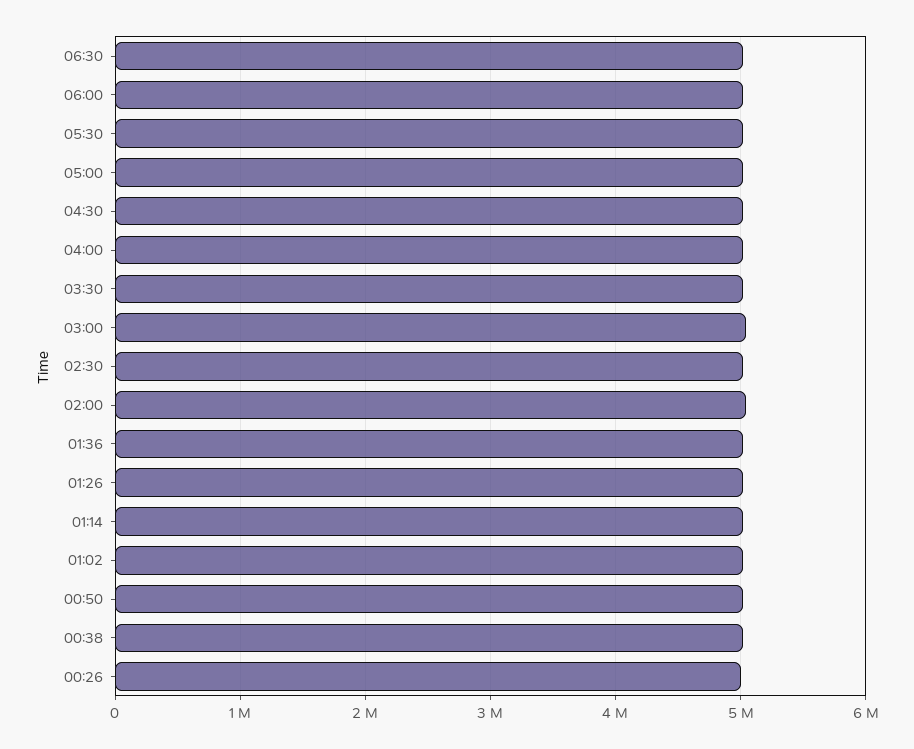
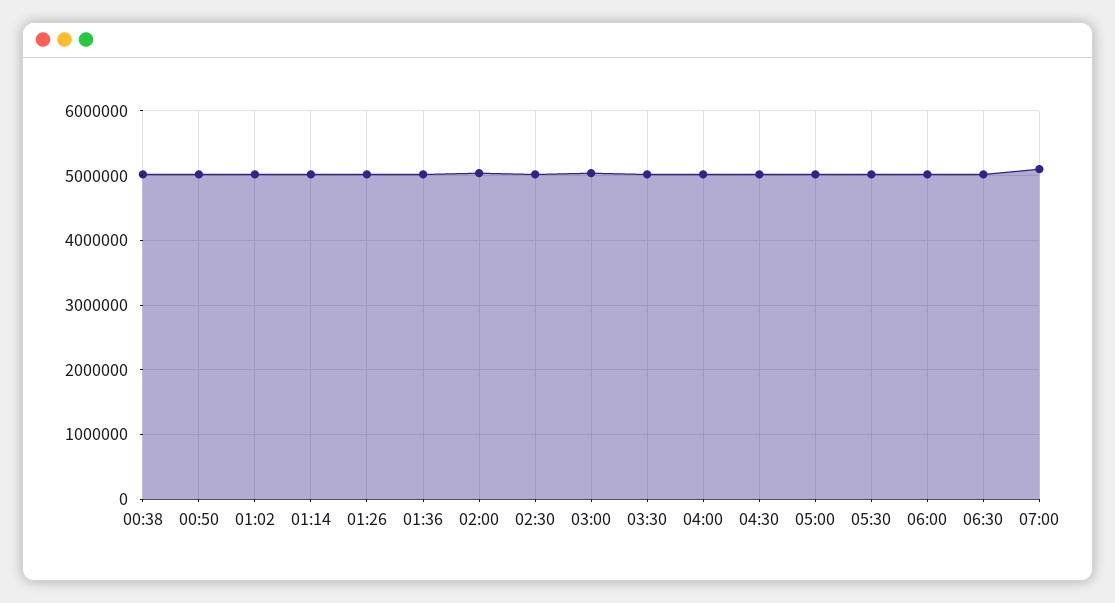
00:26: 5000000 -> none
07:00: none -> 5100000

